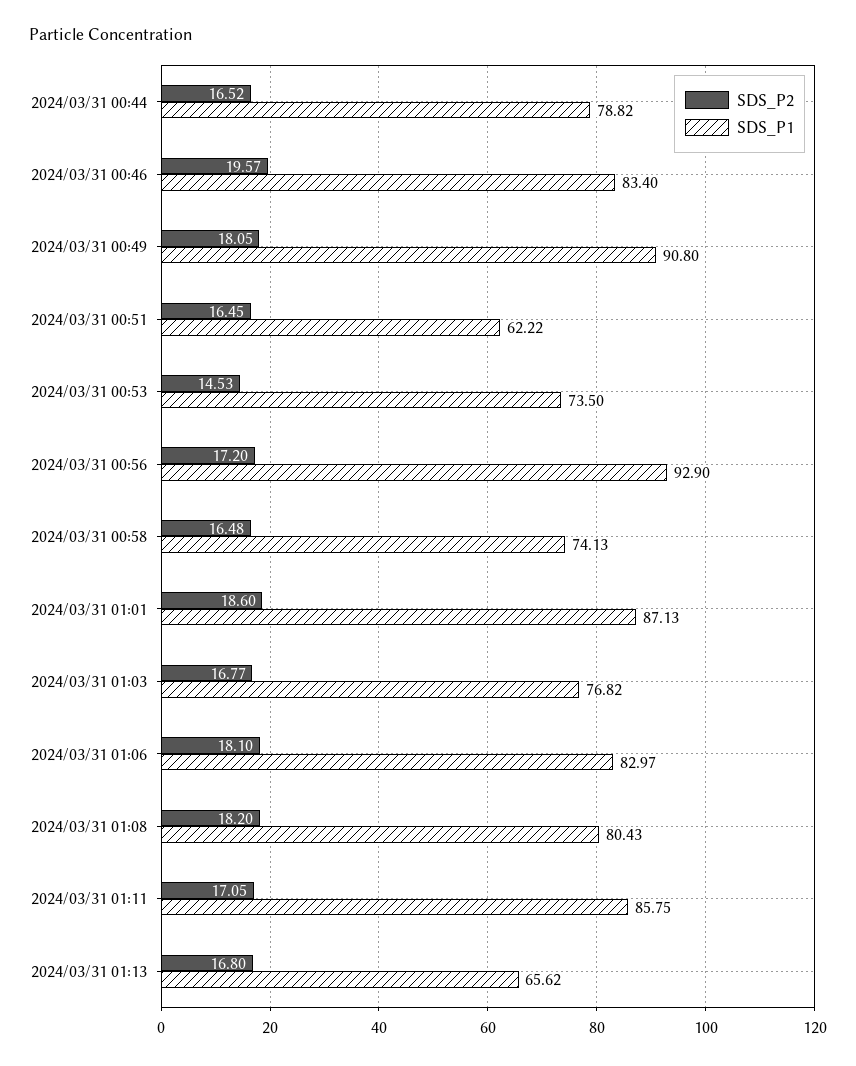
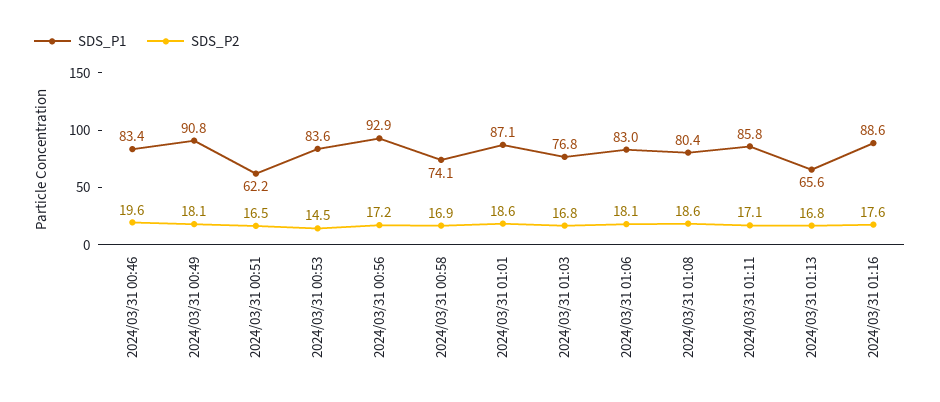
SDS_P2, 2024/03/31 00:44: 16.52 -> none
SDS_P1, 2024/03/31 00:44: 78.82 -> none
SDS_P1, 2024/03/31 00:53: 73.5 -> 83.6
SDS_P2, 2024/03/31 00:58: 16.48 -> 16.9
SDS_P2, 2024/03/31 01:08: 18.2 -> 18.6
SDS_P1, 2024/03/31 01:16: none -> 88.6
SDS_P2, 2024/03/31 01:16: none -> 17.6

